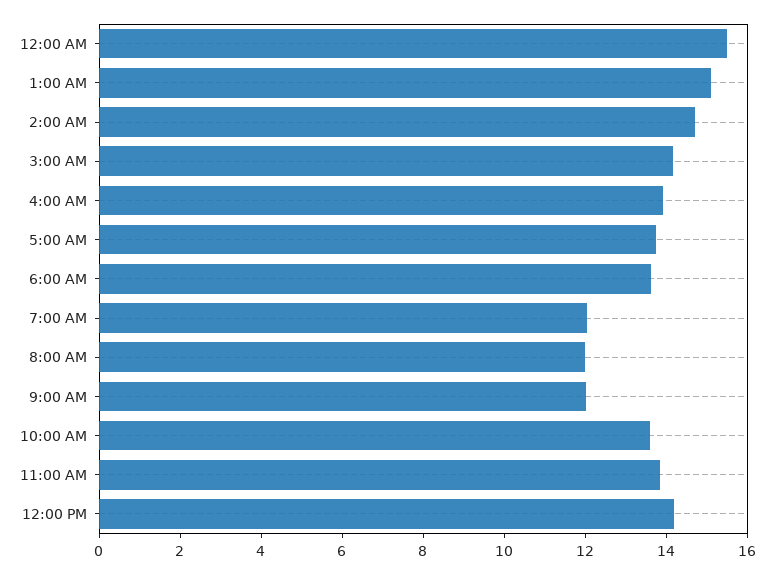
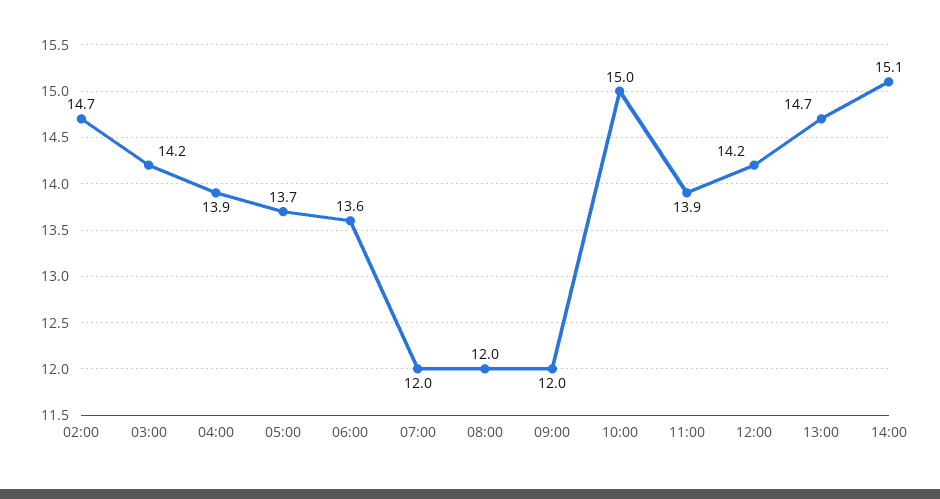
12:00 AM: 15.5 -> none
1:00 AM: 15 -> none
10:00 AM: 13.5 -> 15
13:00: none -> 14.7
14:00: none -> 15.1

